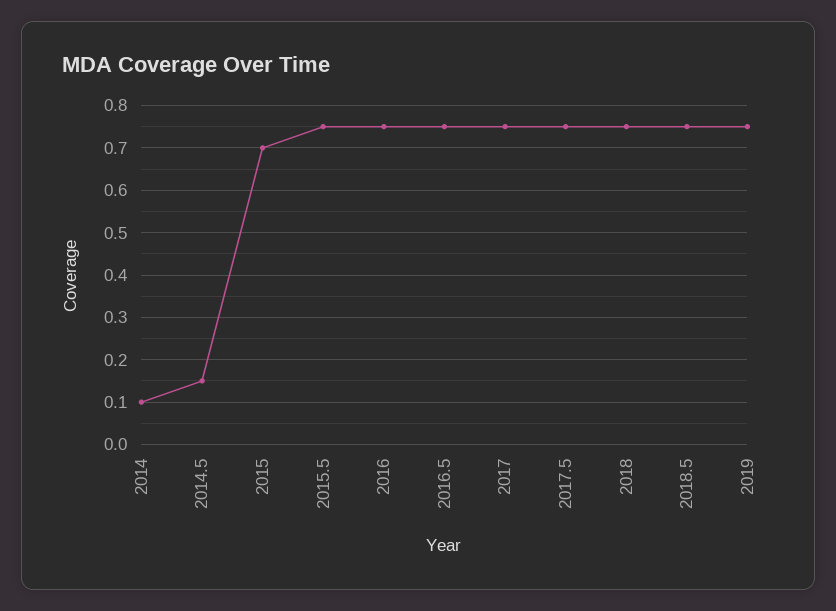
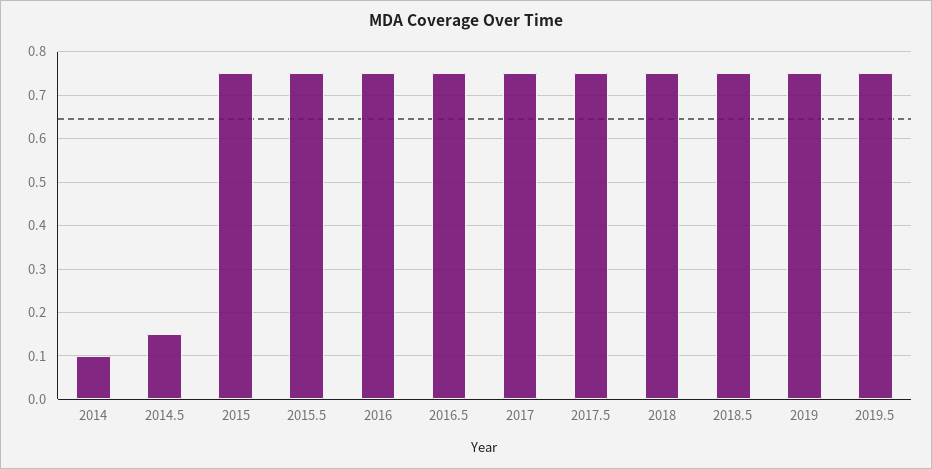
2015: 0.7 -> 0.75
2019.5: none -> 0.75

